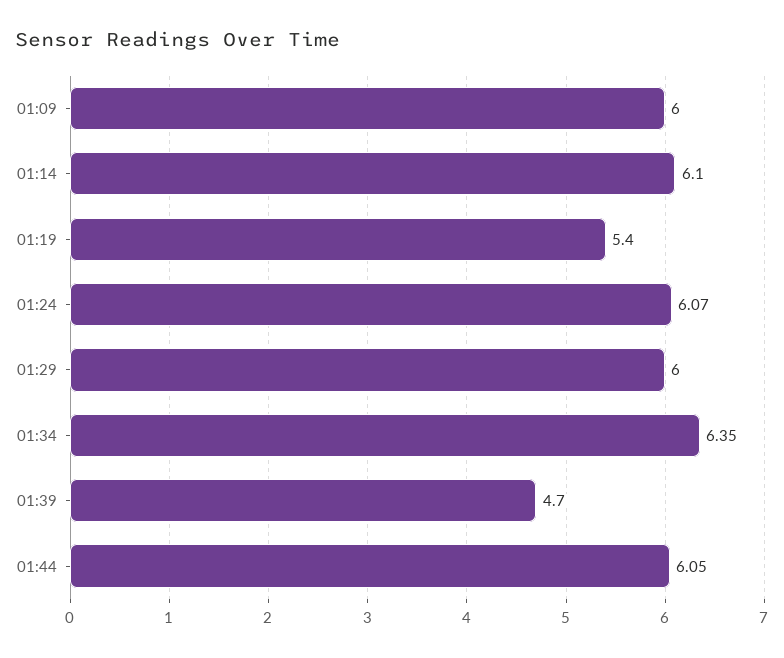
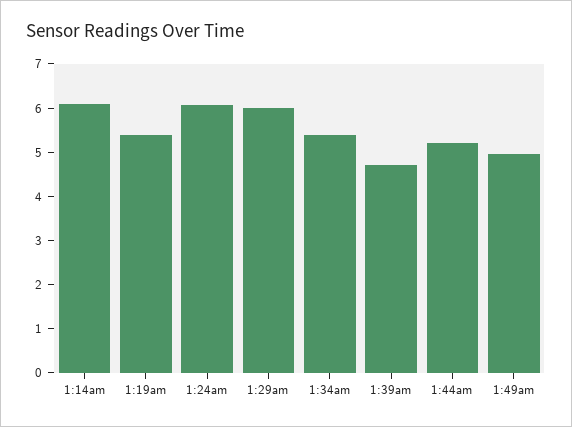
01:09: 6 -> none
01:34: 6.35 -> 5.4
01:44: 6.05 -> 5.2
1:49am: none -> 5

